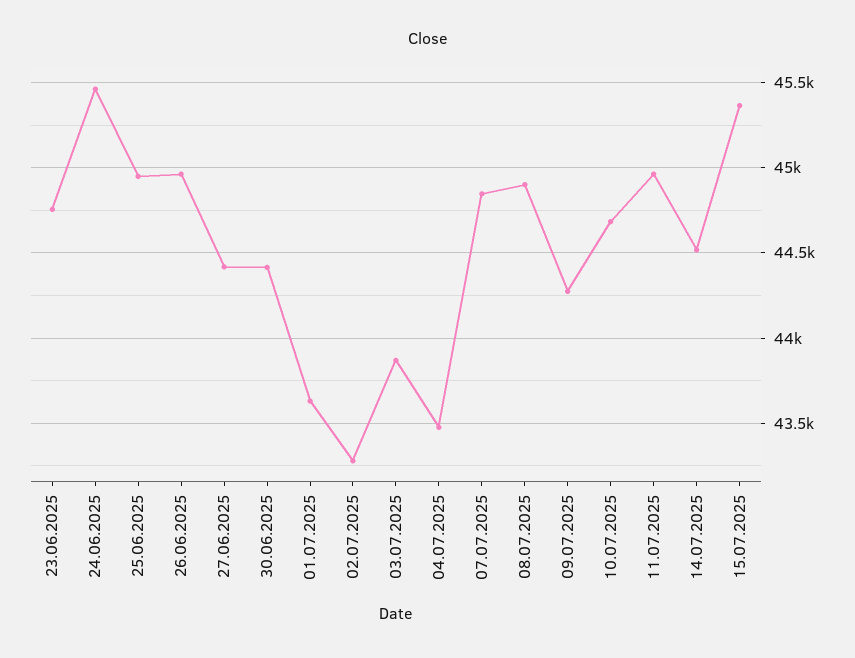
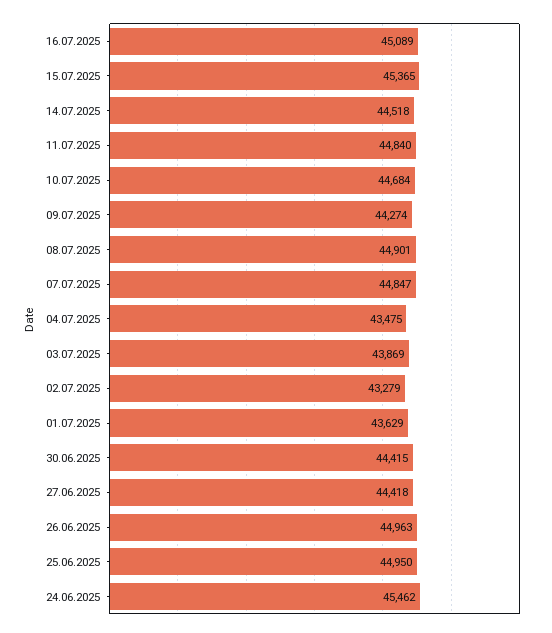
23.06.2025: 44750 -> none
11.07.2025: 44950 -> 44840
16.07.2025: none -> 45089

